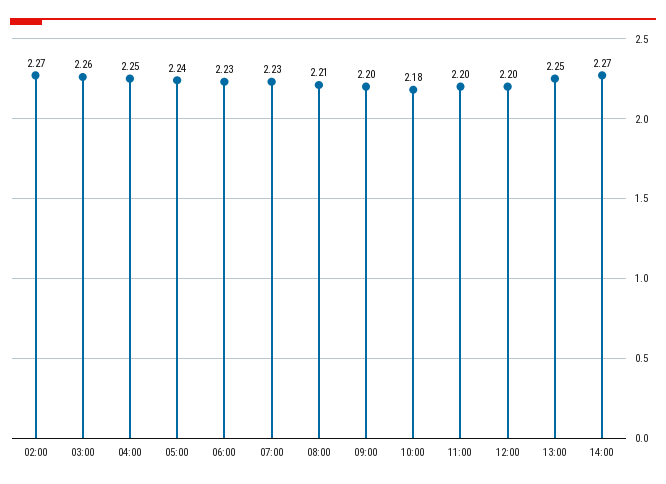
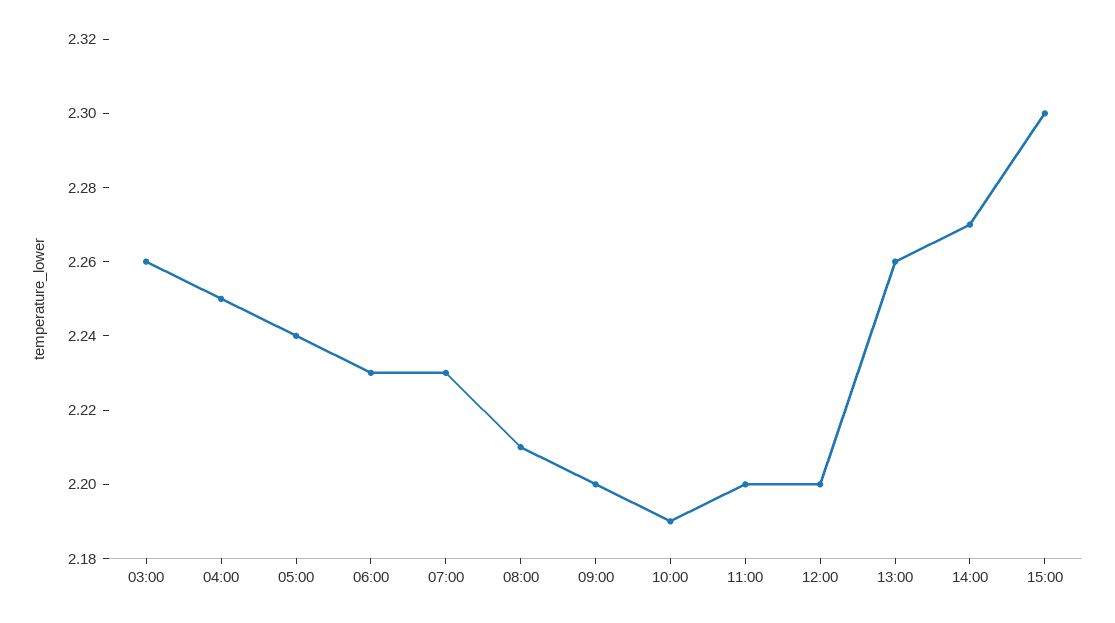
02:00: 2.27 -> none
10:00: 2.18 -> 2.19
13:00: 2.25 -> 2.26
15:00: none -> 2.3

